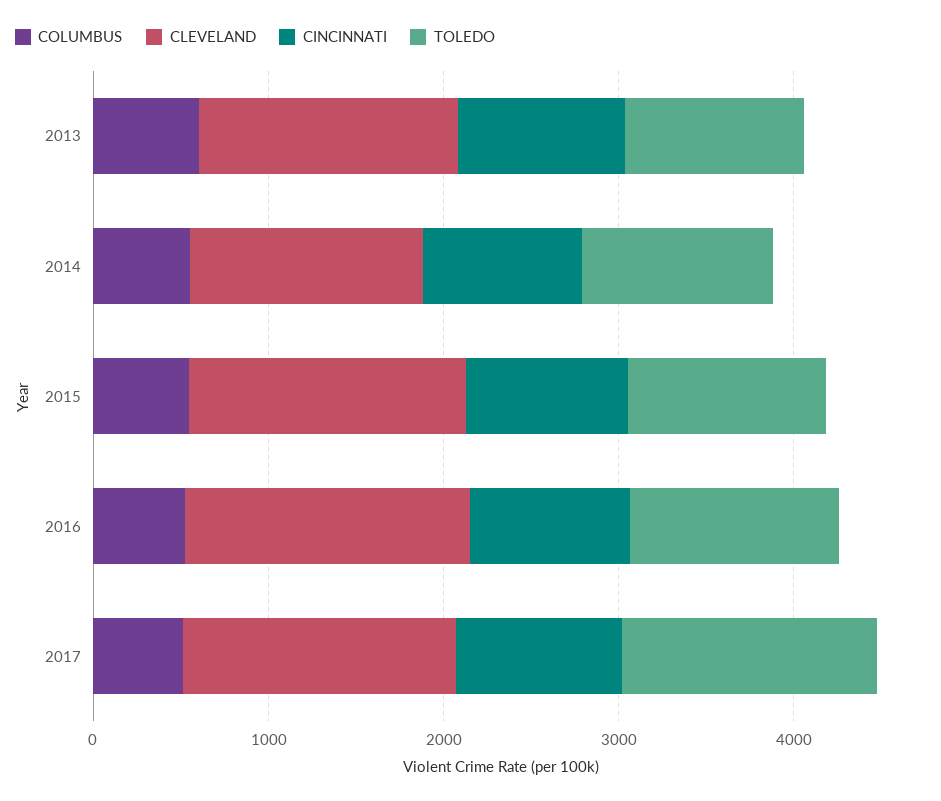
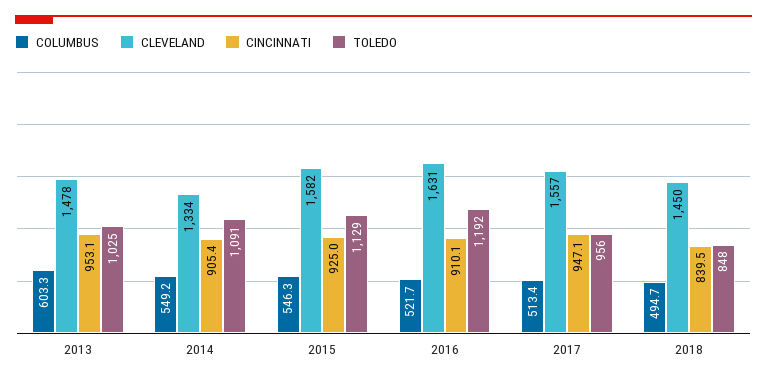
TOLEDO, 2017: 1400 -> 956
COLUMBUS, 2018: none -> 494.7
CLEVELAND, 2018: none -> 1450
CINCINNATI, 2018: none -> 839.5
TOLEDO, 2018: none -> 848

